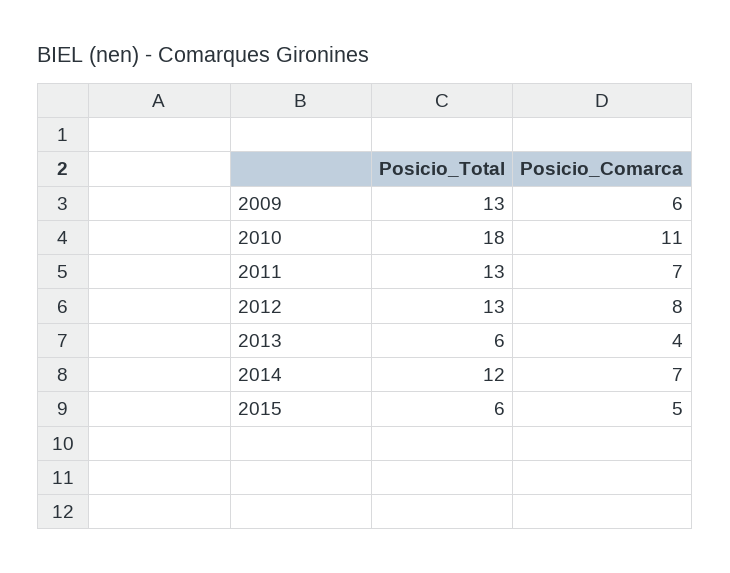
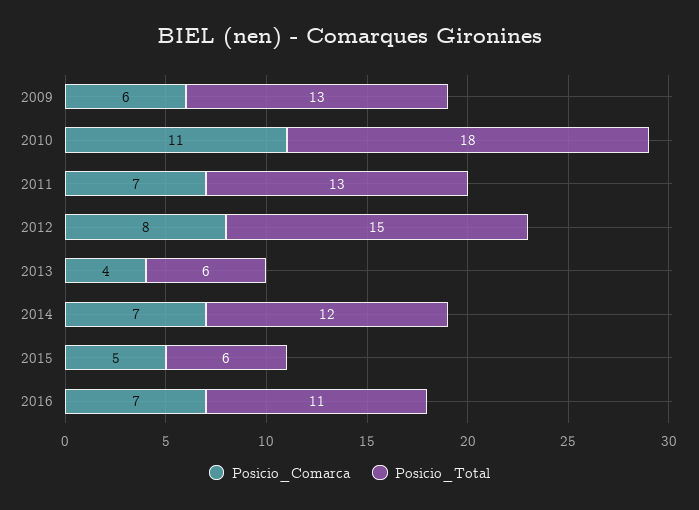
Posicio_Total, 2012: 13 -> 15
Posicio_Comarca, 2016: none -> 7
Posicio_Total, 2016: none -> 11

